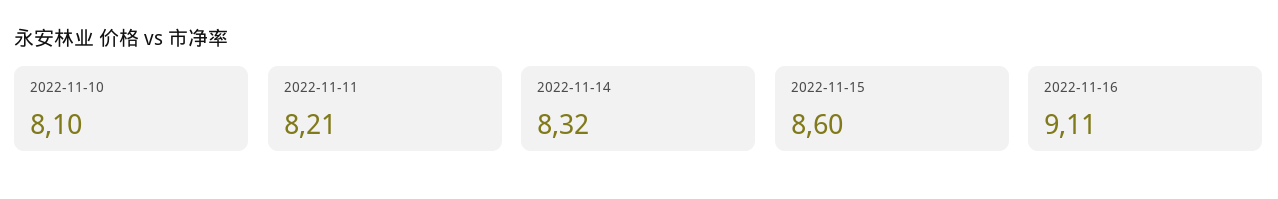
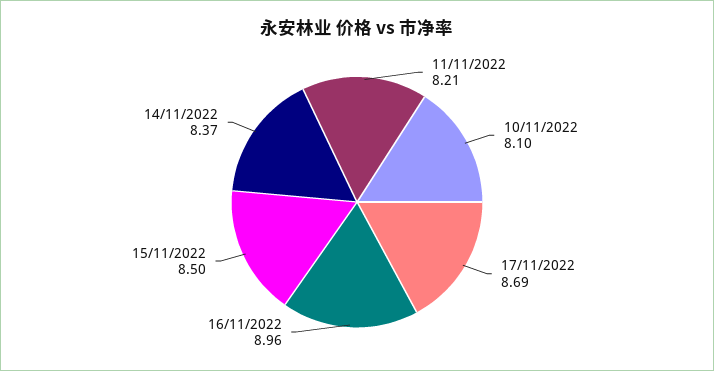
2022-11-14: 8.32 -> 8.37
2022-11-15: 8.6 -> 8.5
2022-11-16: 9.11 -> 8.96
17/11/2022: none -> 8.69

